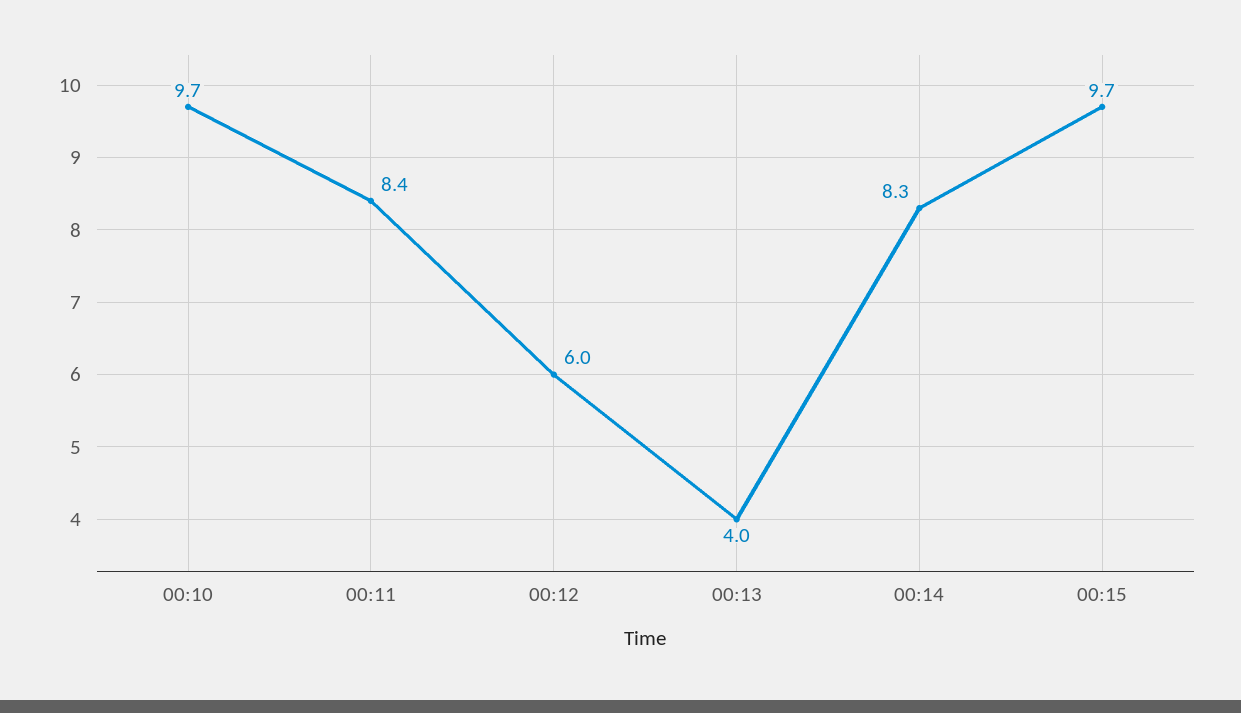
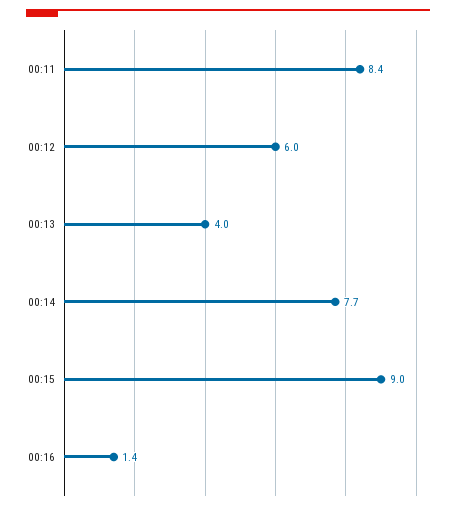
00:10: 9.7 -> none
00:14: 8.3 -> 7.7
00:15: 9.7 -> 9
00:16: none -> 1.4

